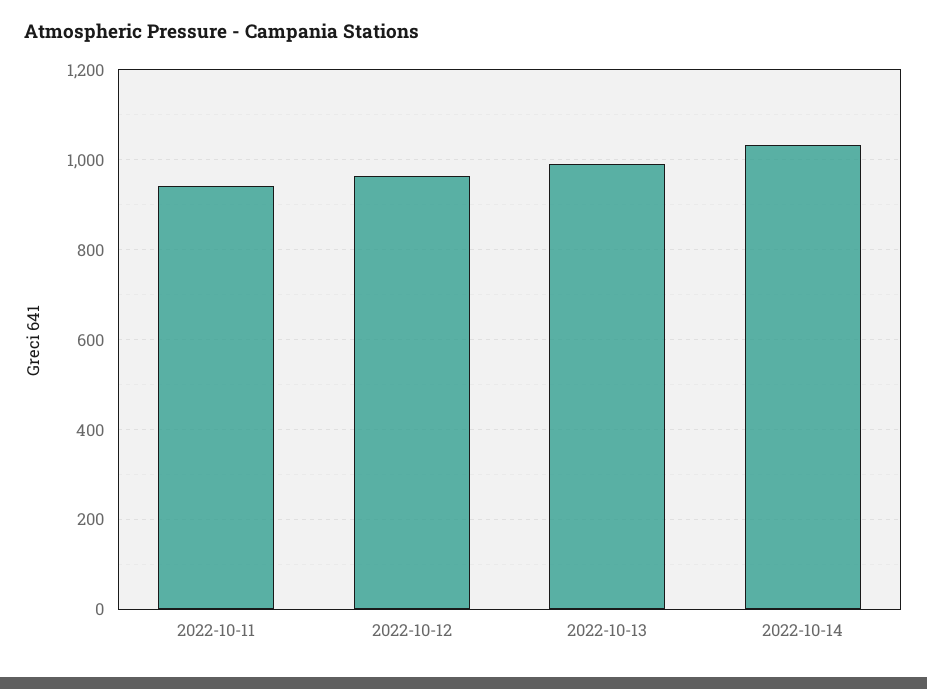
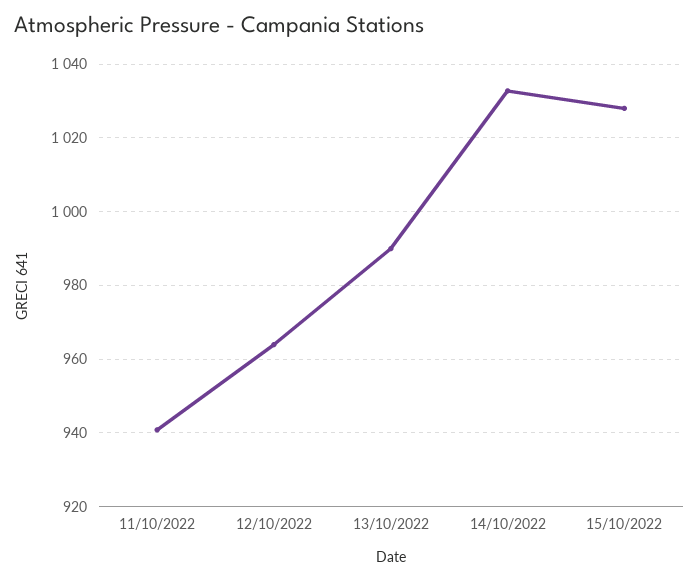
15/10/2022: none -> 1028

